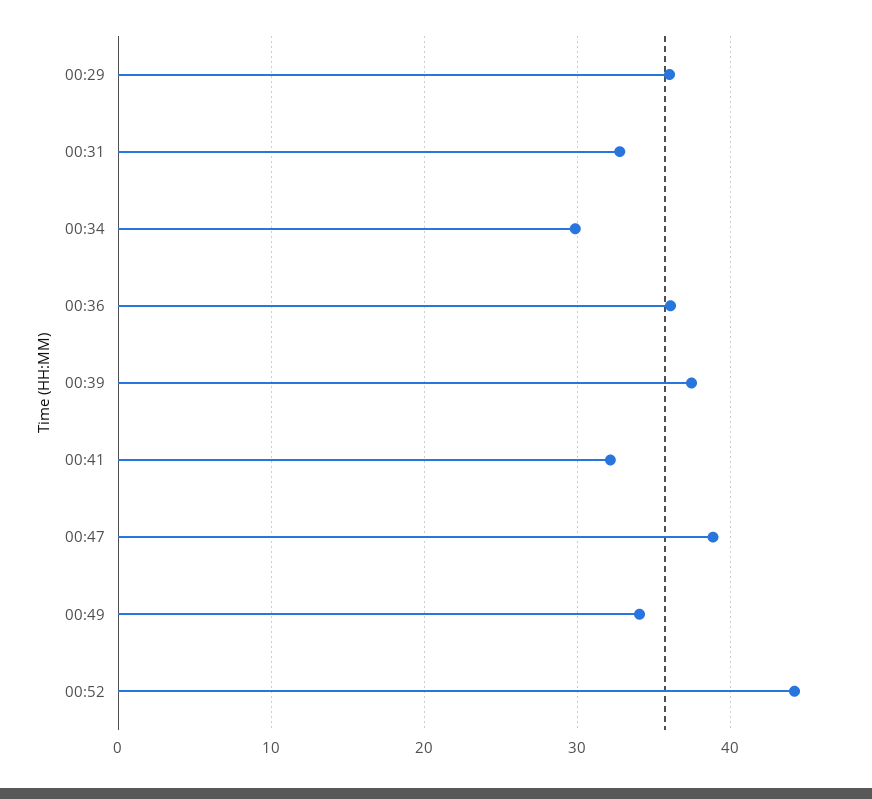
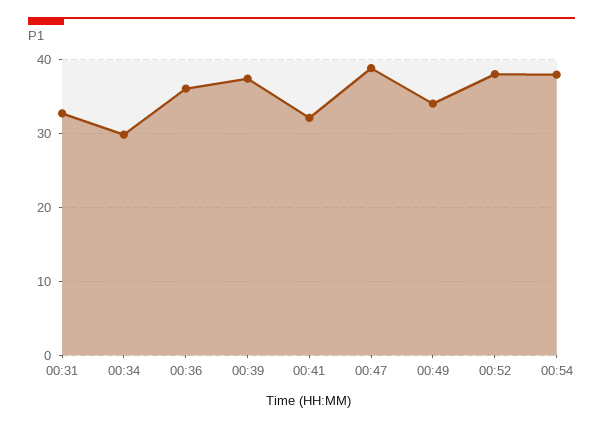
00:29: 36 -> none
00:52: 44 -> 38
00:54: none -> 38

